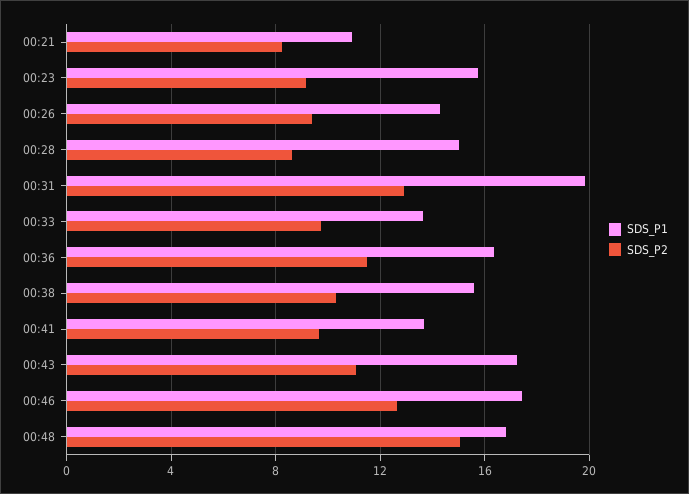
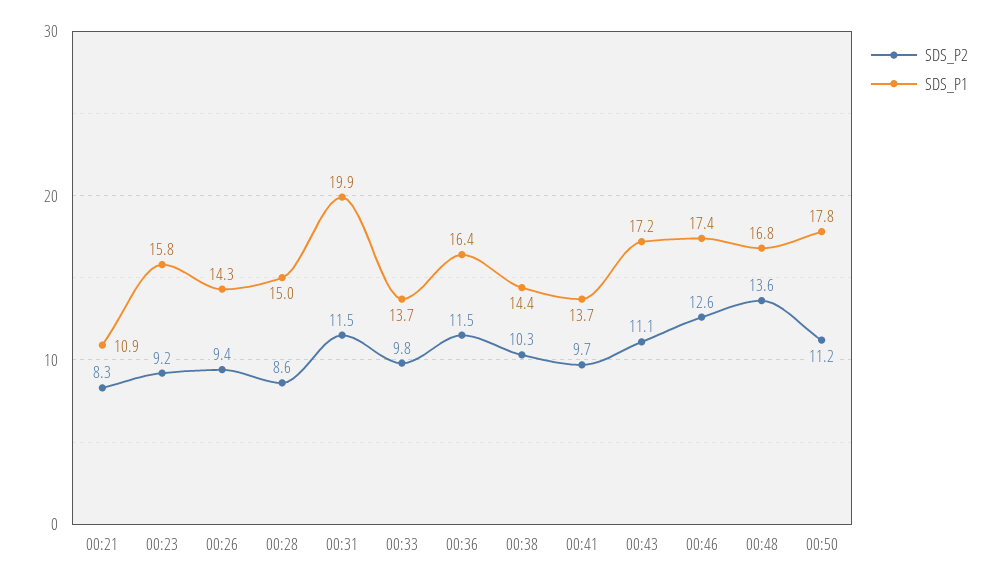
SDS_P2, 00:31: 13 -> 11.5
SDS_P1, 00:38: 15.5 -> 14.4
SDS_P2, 00:48: 15 -> 13.6
SDS_P2, 00:50: none -> 11.2
SDS_P1, 00:50: none -> 17.8

